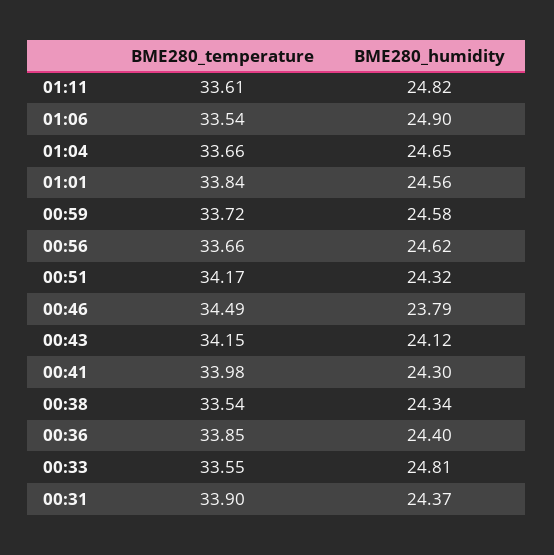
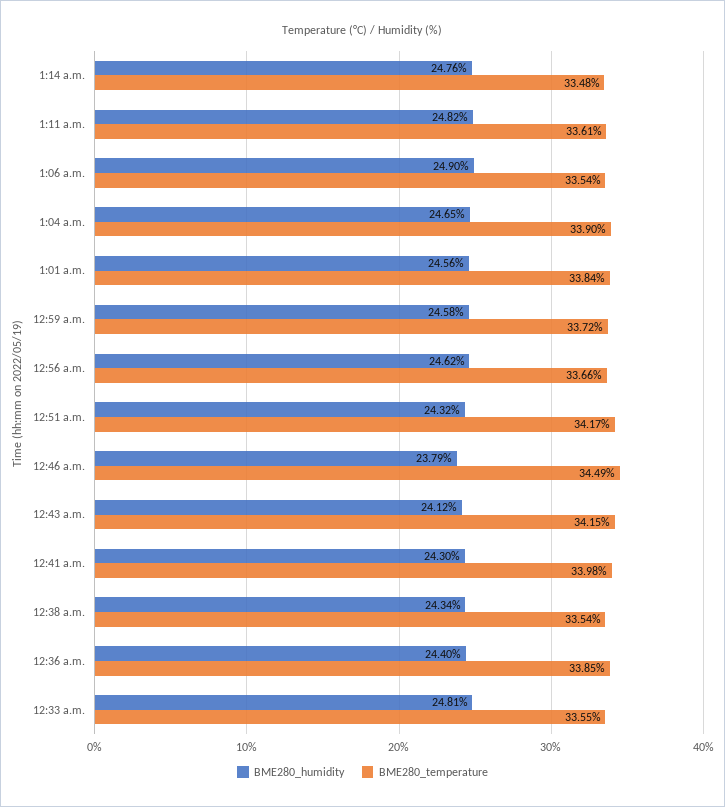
BME280_temperature, 01:04: 33.66 -> 33.9
BME280_temperature, 00:31: 33.9 -> none
BME280_humidity, 00:31: 24.37 -> none
BME280_humidity, 1:14 a.m.: none -> 24.76
BME280_temperature, 1:14 a.m.: none -> 33.48

